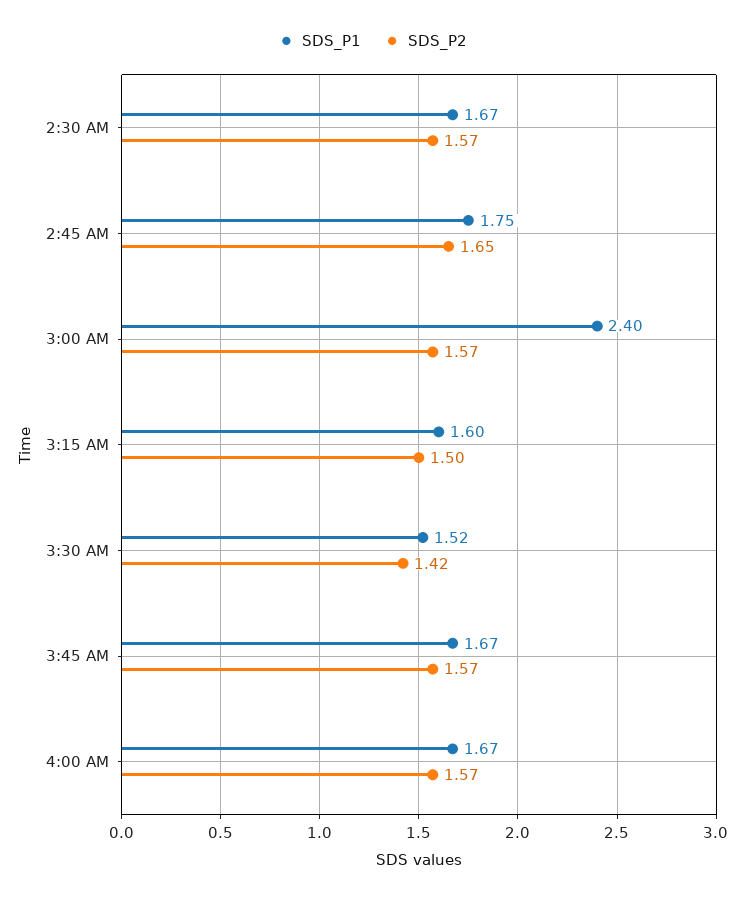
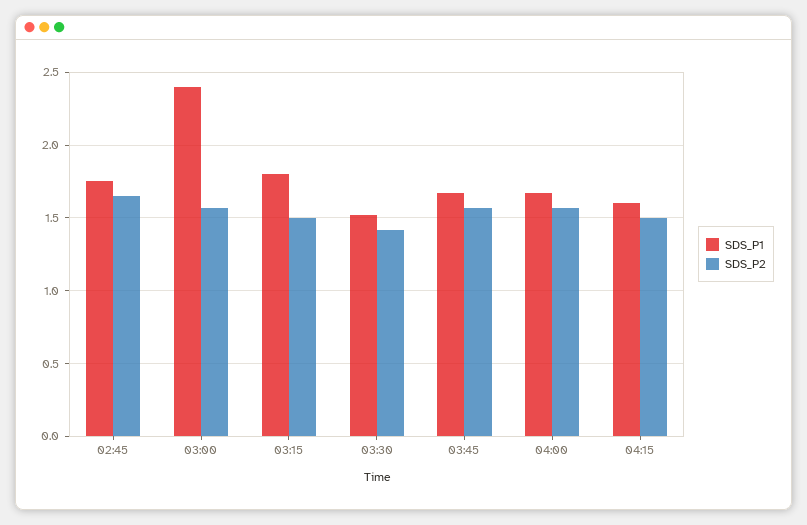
SDS_P1, 2:30 AM: 1.67 -> none
SDS_P2, 2:30 AM: 1.57 -> none
SDS_P1, 3:15 AM: 1.6 -> 1.8
SDS_P1, 04:15: none -> 1.6
SDS_P2, 04:15: none -> 1.5

